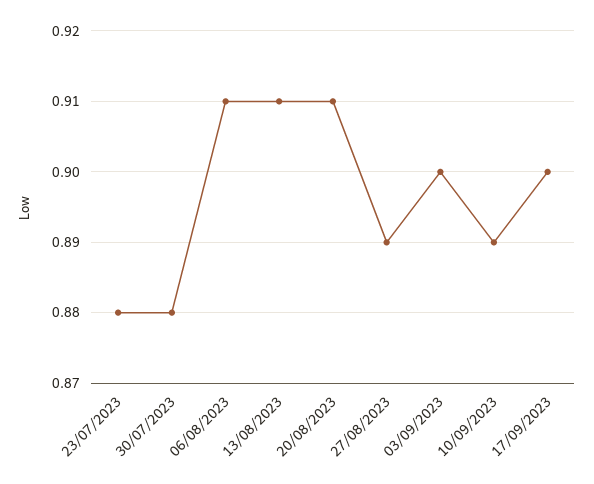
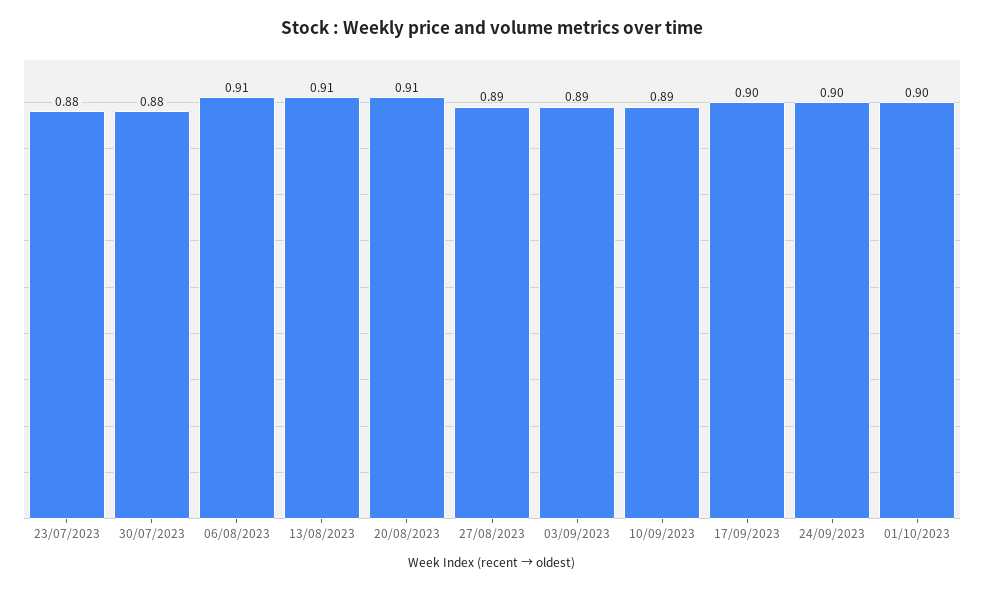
03/09/2023: 0.9 -> 0.89
24/09/2023: none -> 0.9
01/10/2023: none -> 0.9

